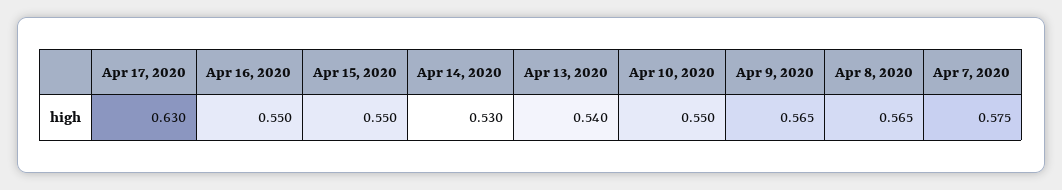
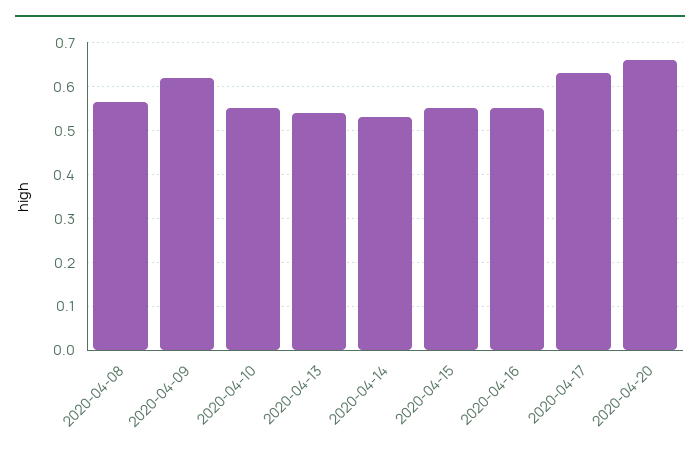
Apr 9, 2020: 0.565 -> 0.62
Apr 7, 2020: 0.575 -> none
2020-04-20: none -> 0.66

